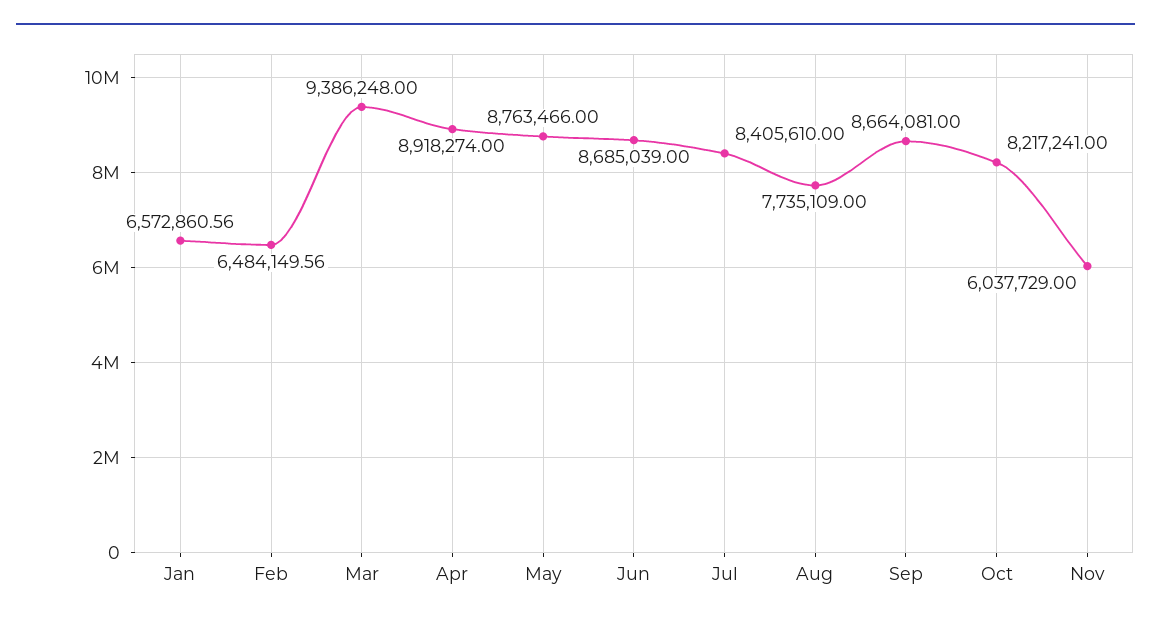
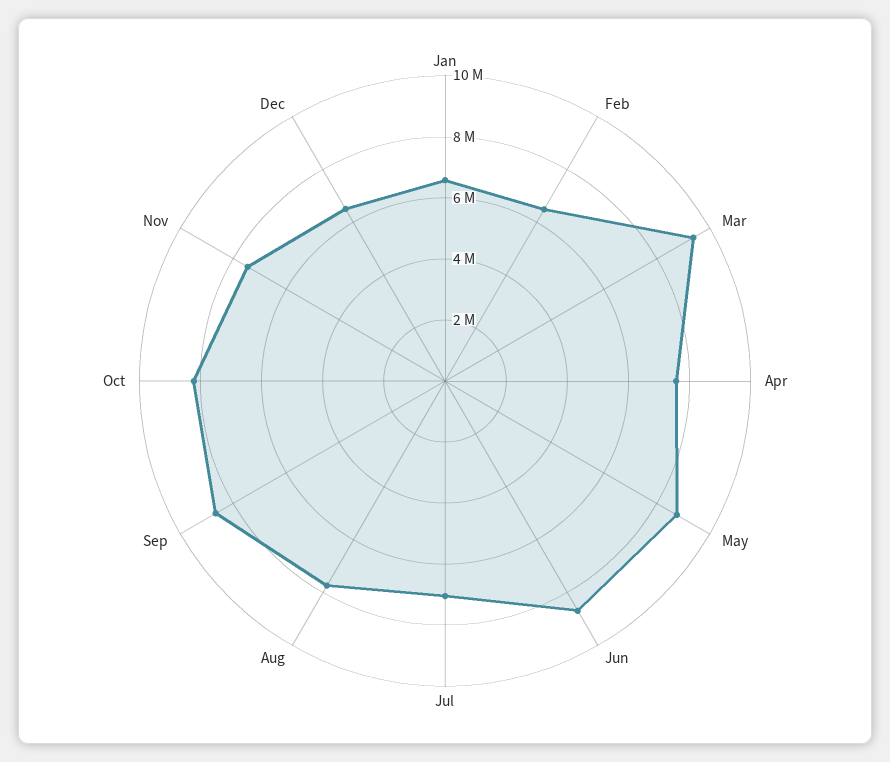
Apr: 8918274 -> 7500000
Jul: 8405610 -> 7000000
Nov: 6037729 -> 7500000
Dec: none -> 6500000

